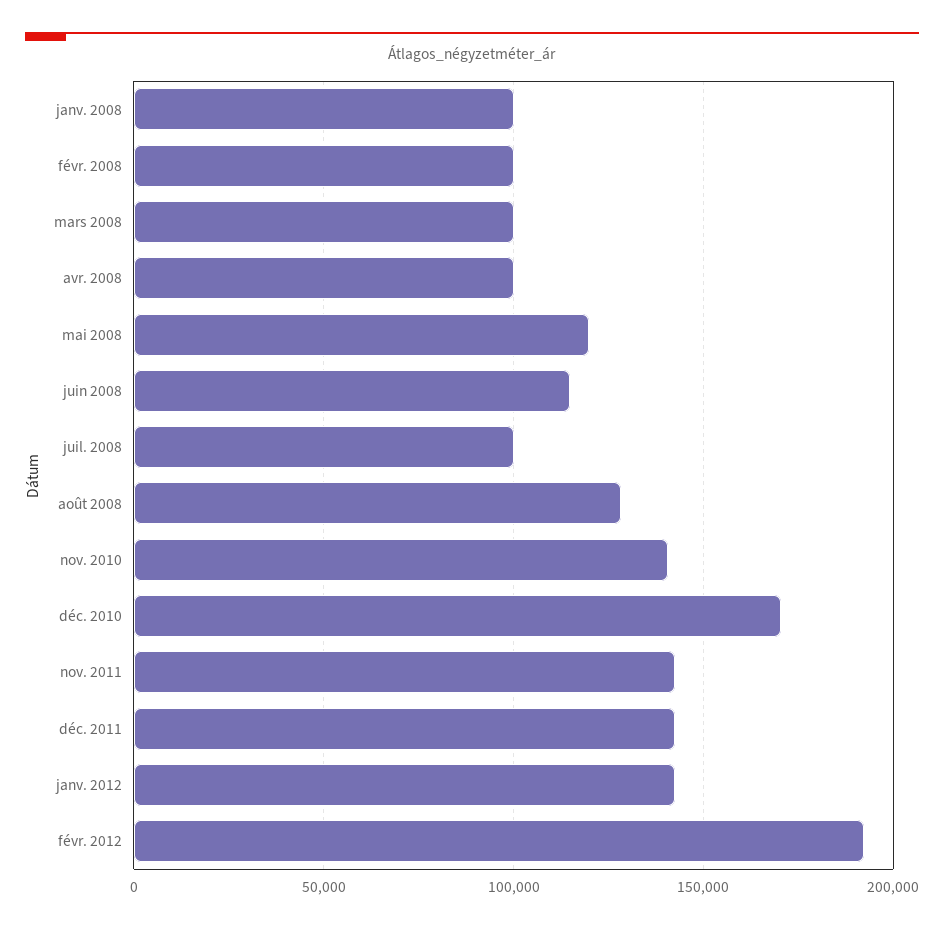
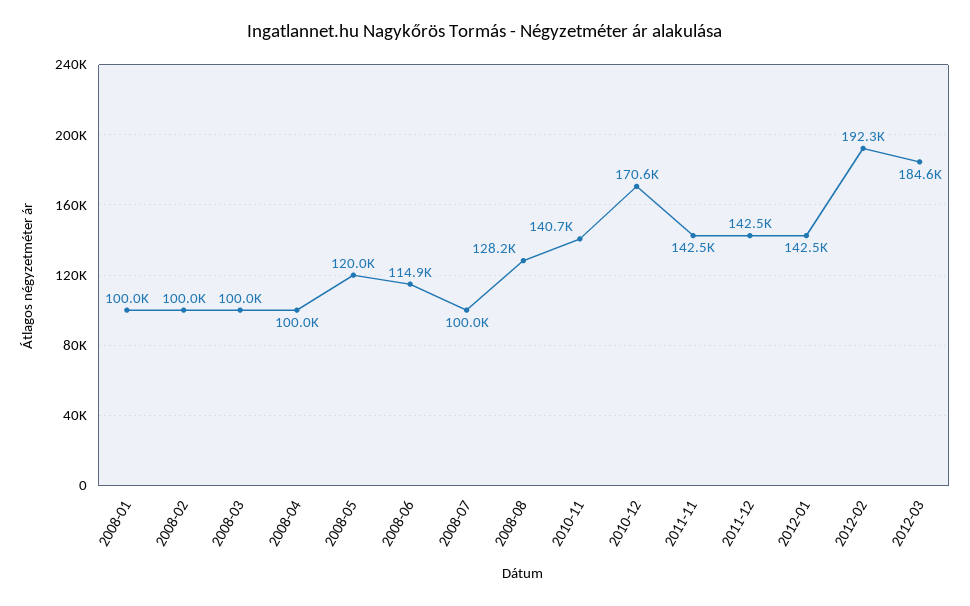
2012-03: none -> 184600

